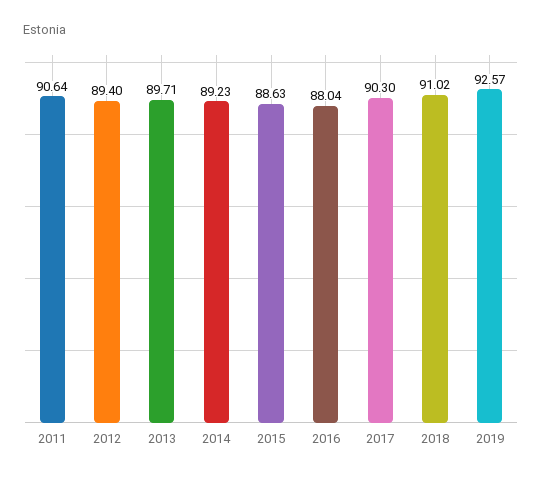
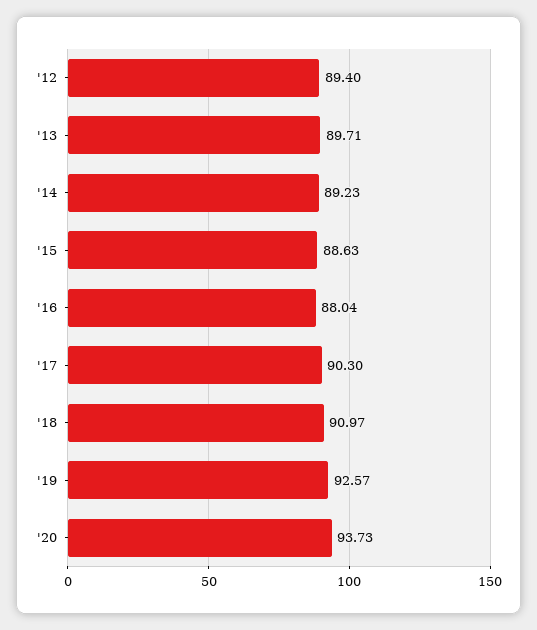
2011: 90.64 -> none
2018: 91.02 -> 90.97
'20: none -> 93.73

